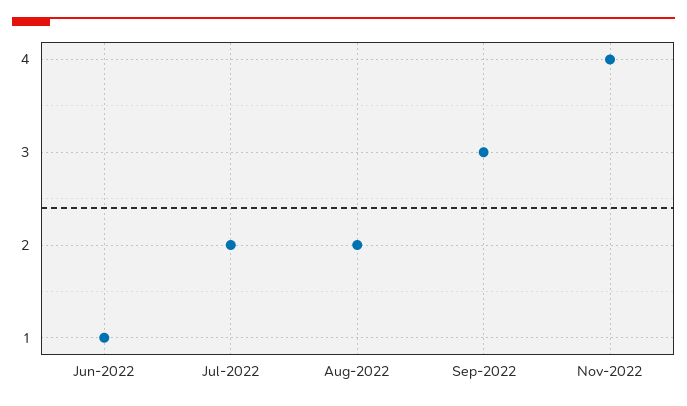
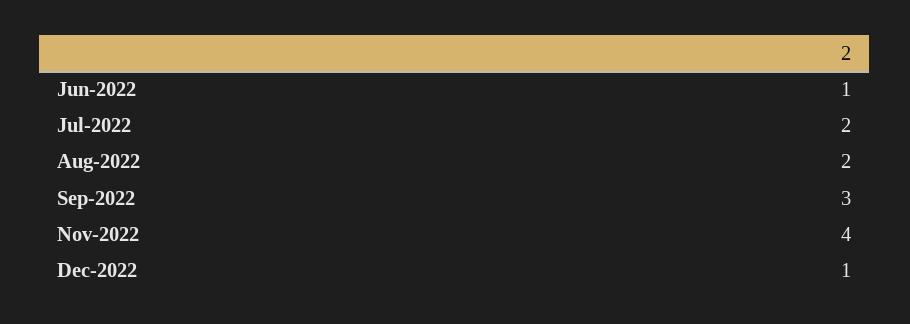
Dec-2022: none -> 1

